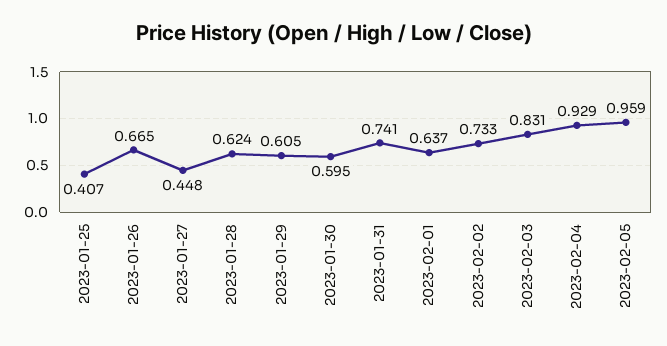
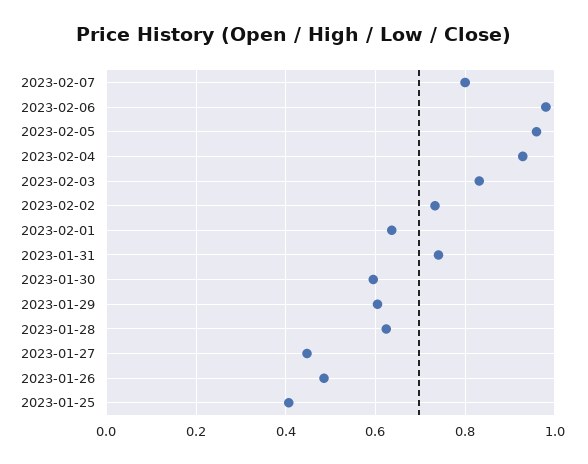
2023-01-26: 0.665 -> 0.48
2023-02-07: none -> 0.8
2023-02-06: none -> 0.98

